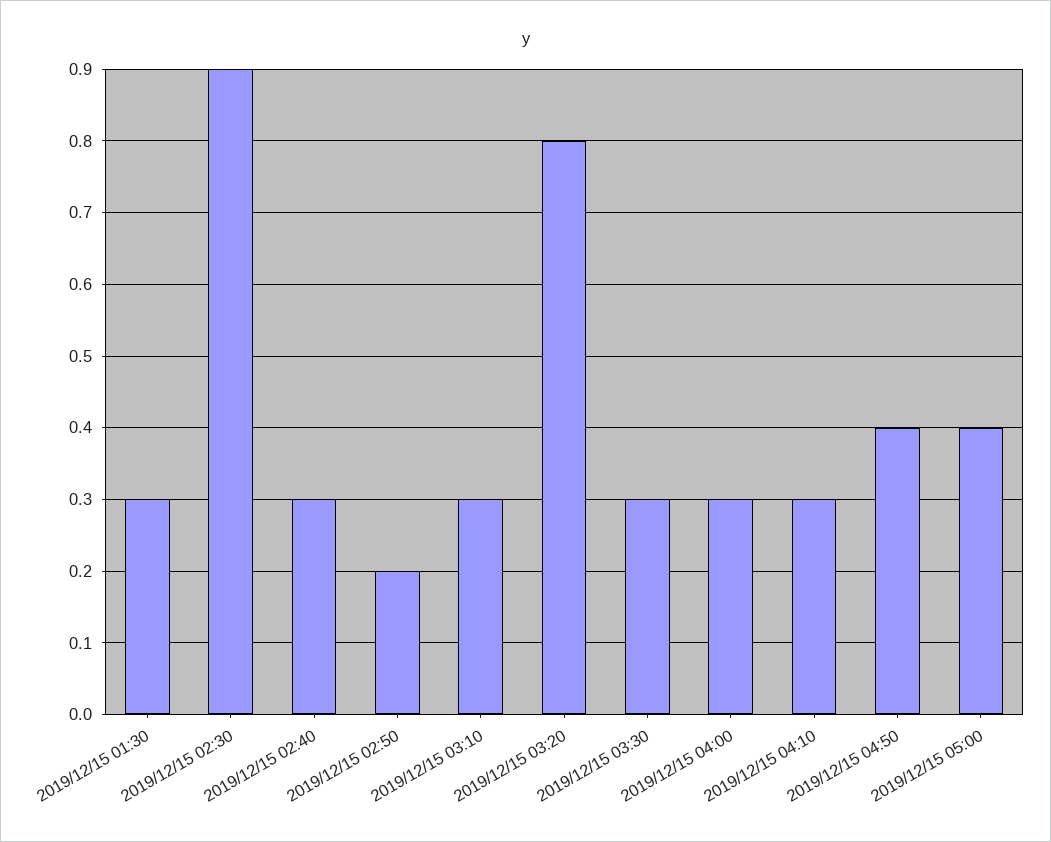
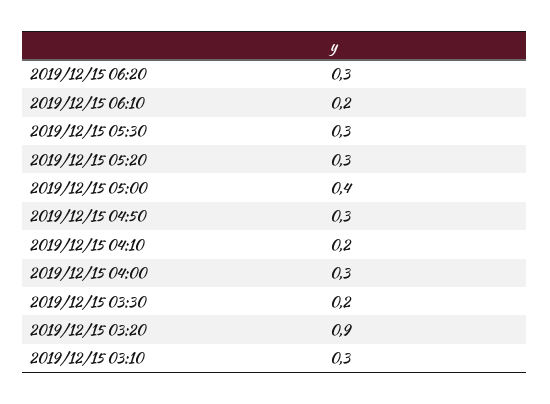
2019/12/15 01:30: 0.3 -> none
2019/12/15 02:30: 0.9 -> none
2019/12/15 02:40: 0.3 -> none
2019/12/15 02:50: 0.2 -> none
2019/12/15 03:20: 0.8 -> 0.9
2019/12/15 03:30: 0.3 -> 0.2
2019/12/15 04:10: 0.3 -> 0.2
2019/12/15 04:50: 0.4 -> 0.3
2019/12/15 06:20: none -> 0.3
2019/12/15 06:10: none -> 0.2
2019/12/15 05:30: none -> 0.3
2019/12/15 05:20: none -> 0.3

